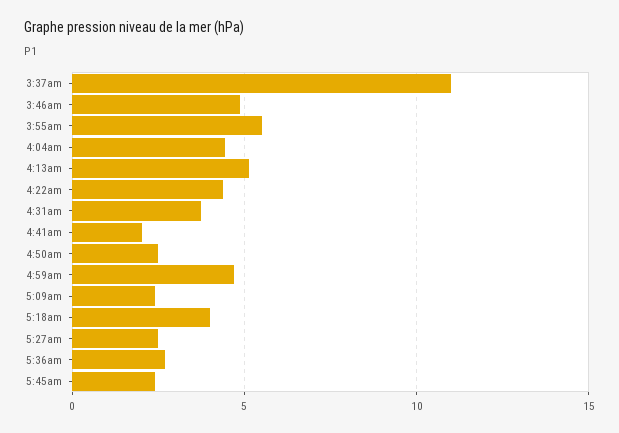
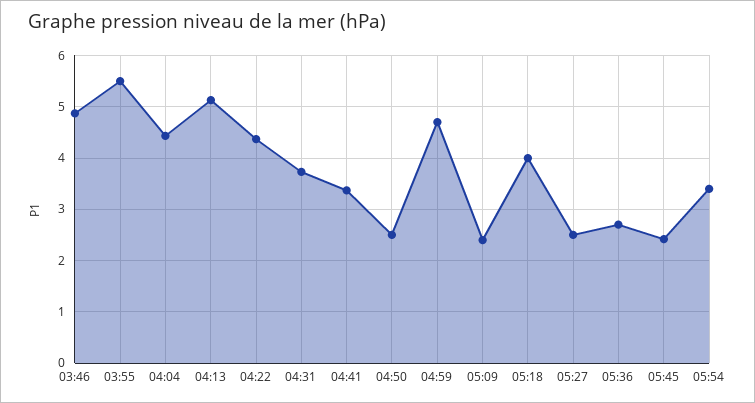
3:37am: 11 -> none
4:41am: 2 -> 3.4
05:54: none -> 3.4

